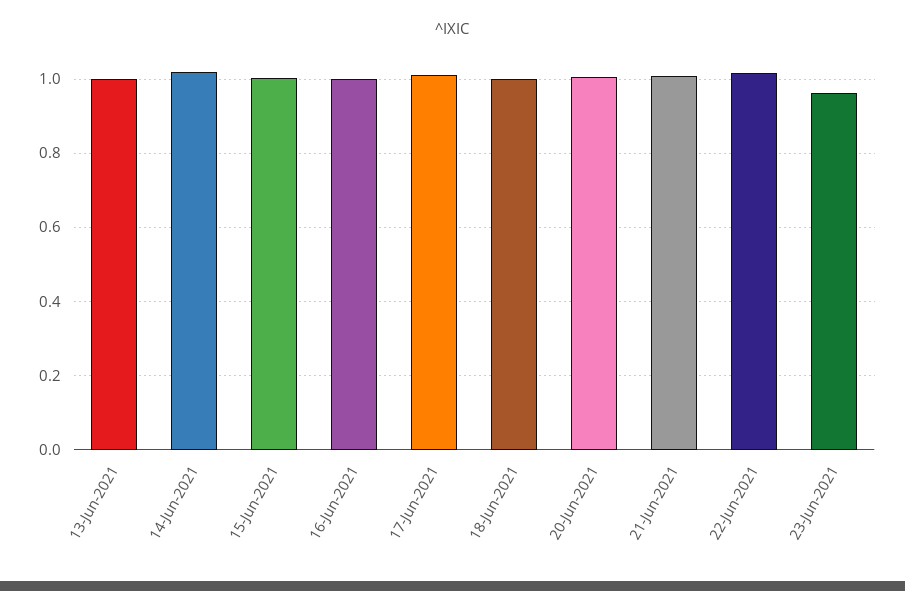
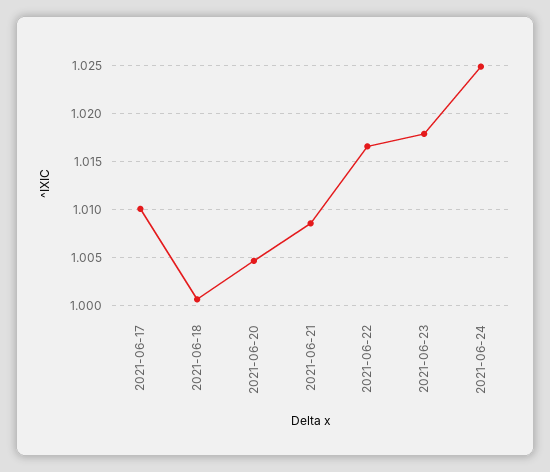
13-Jun-2021: 1 -> none
14-Jun-2021: 1.02 -> none
15-Jun-2021: 1 -> none
16-Jun-2021: 1 -> none
23-Jun-2021: 0.96 -> 1.018
2021-06-24: none -> 1.025

